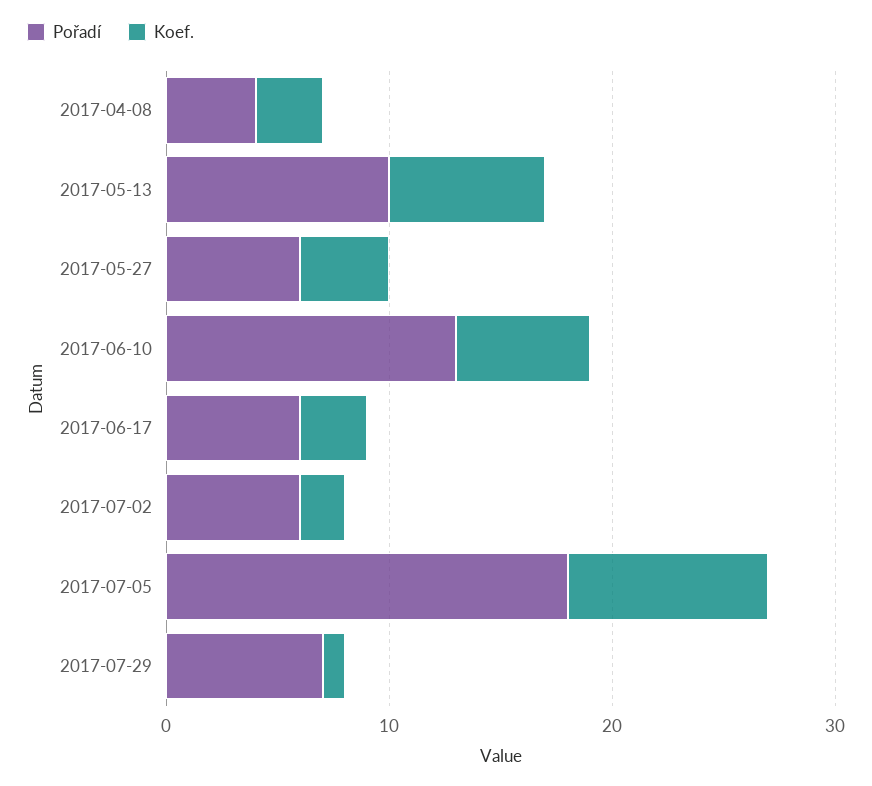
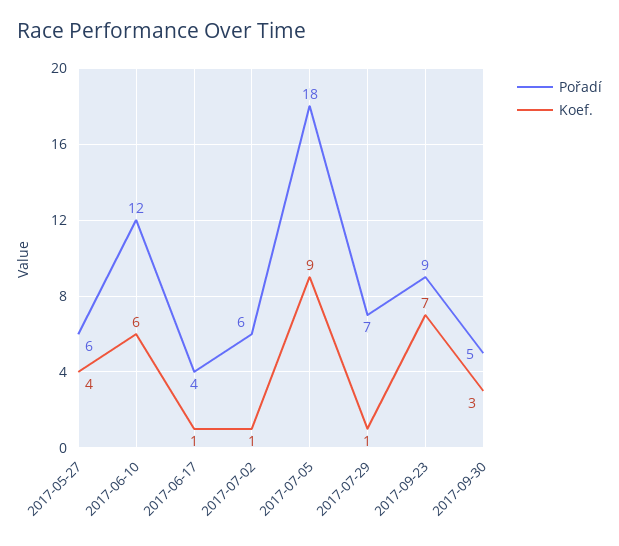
Pořadí, 2017-04-08: 4 -> none
Koef., 2017-04-08: 3 -> none
Pořadí, 2017-05-13: 10 -> none
Koef., 2017-05-13: 7 -> none
Pořadí, 2017-06-10: 13 -> 12
Pořadí, 2017-06-17: 6 -> 4
Koef., 2017-06-17: 3 -> 1
Koef., 2017-07-02: 2 -> 1
Pořadí, 2017-09-23: none -> 9
Koef., 2017-09-23: none -> 7
Pořadí, 2017-09-30: none -> 5
Koef., 2017-09-30: none -> 3

